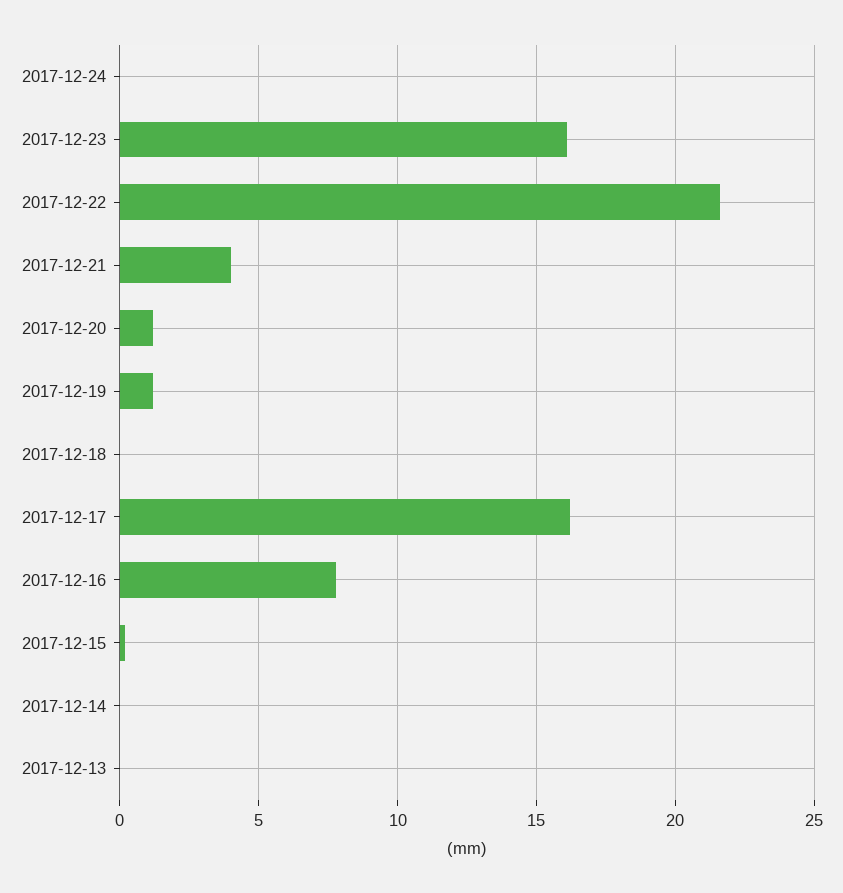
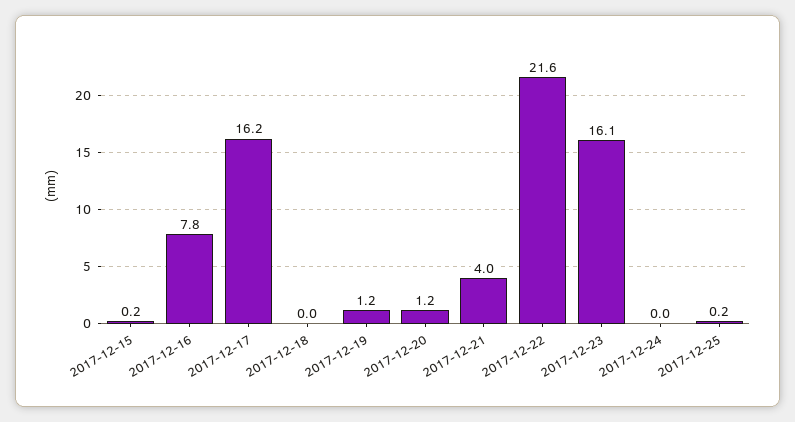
2017-12-14: 0 -> none
2017-12-13: 0 -> none
2017-12-25: none -> 0.2

